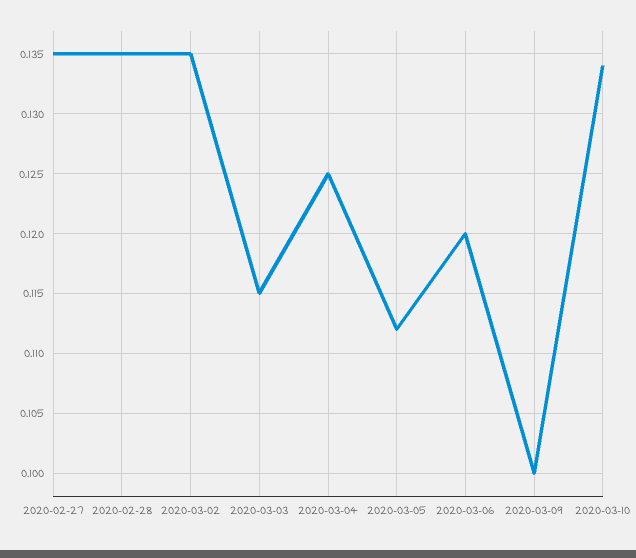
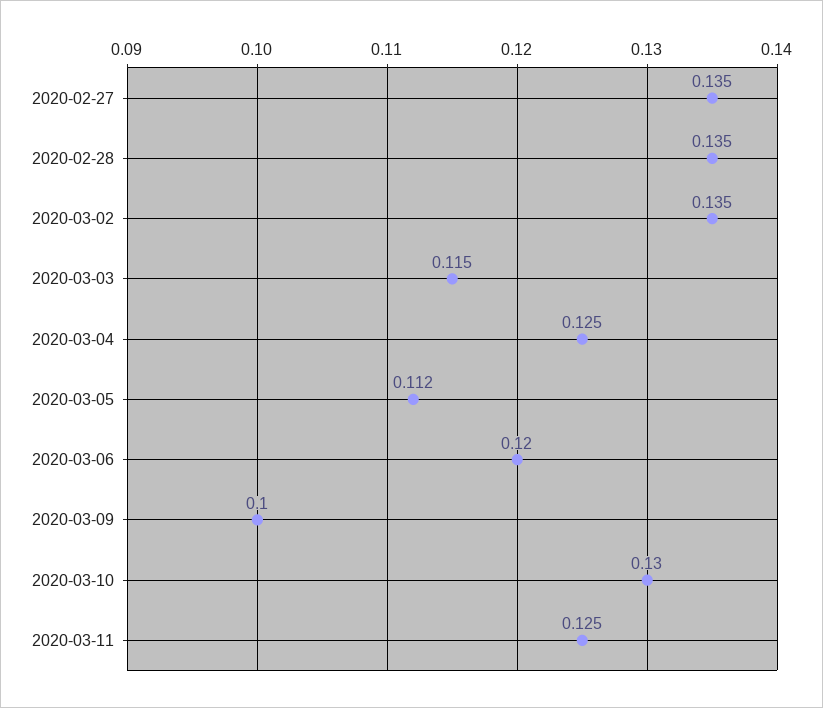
2020-03-10: 0.134 -> 0.13
2020-03-11: none -> 0.125

